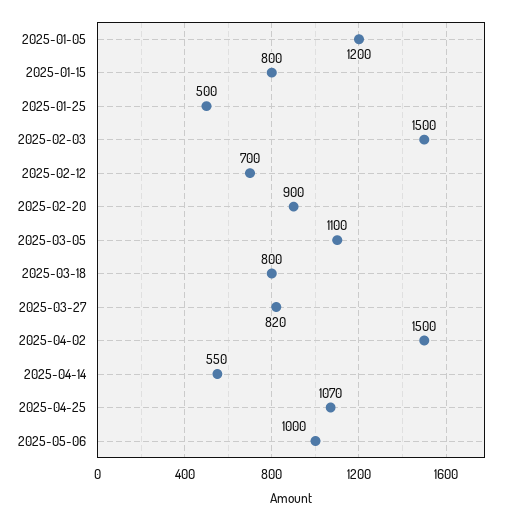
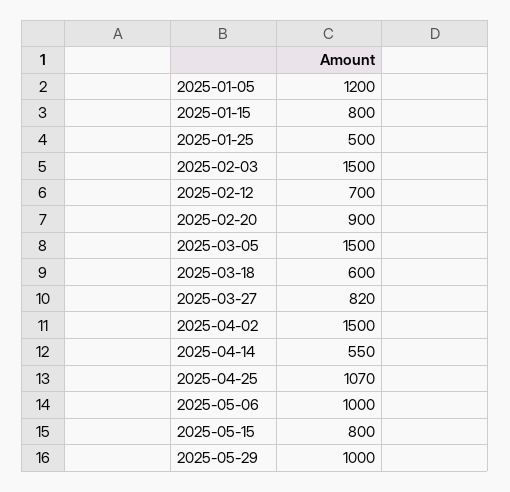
2025-03-05: 1100 -> 1500
2025-03-18: 800 -> 600
2025-05-15: none -> 800
2025-05-29: none -> 1000

